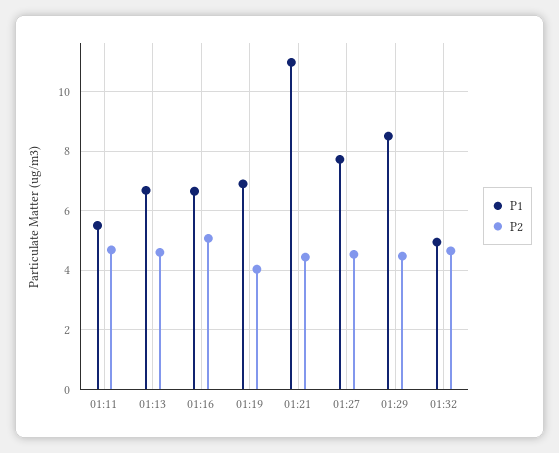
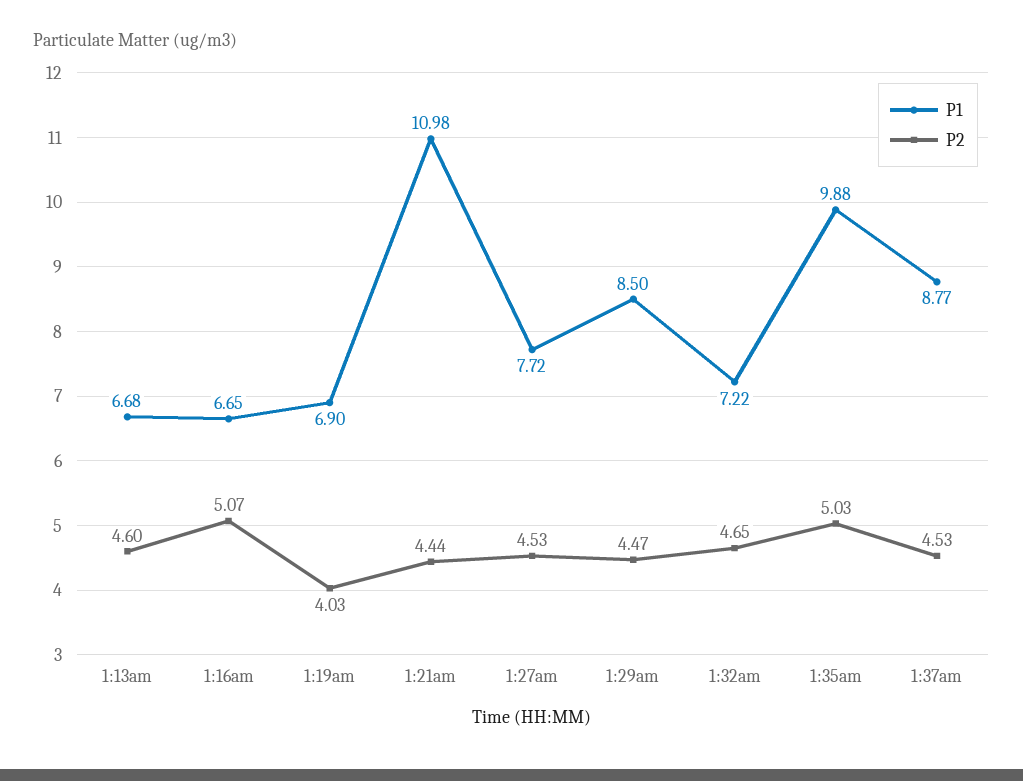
P1, 01:11: 5.5 -> none
P2, 01:11: 4.75 -> none
P1, 01:32: 5 -> 7.22
P1, 1:35am: none -> 9.88
P2, 1:35am: none -> 5.03
P1, 1:37am: none -> 8.77
P2, 1:37am: none -> 4.53

